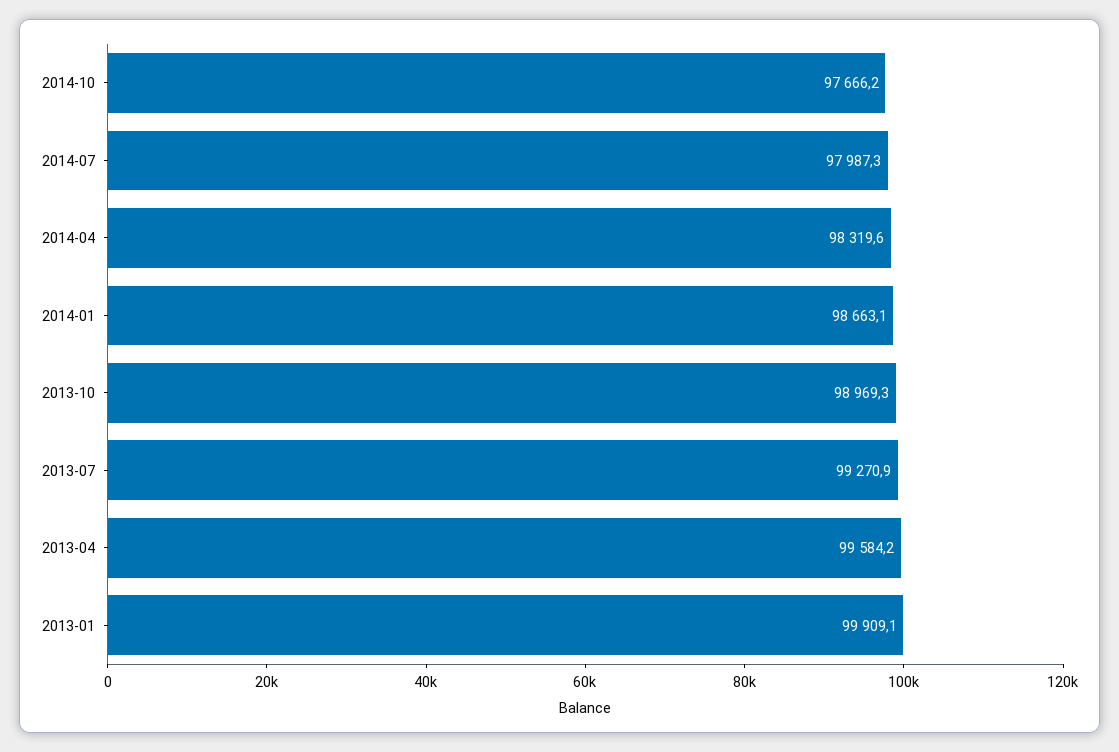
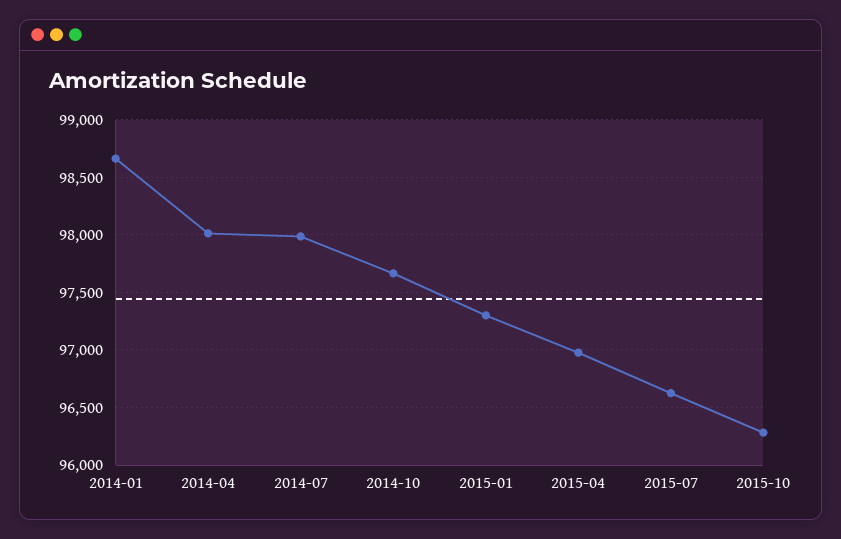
2014-04: 98319.6 -> 98000
2013-10: 98969.3 -> none
2013-07: 99270.9 -> none
2013-04: 99584.2 -> none
2013-01: 99909.1 -> none
2015-01: none -> 97300
2015-04: none -> 97000
2015-07: none -> 96600
2015-10: none -> 96300

